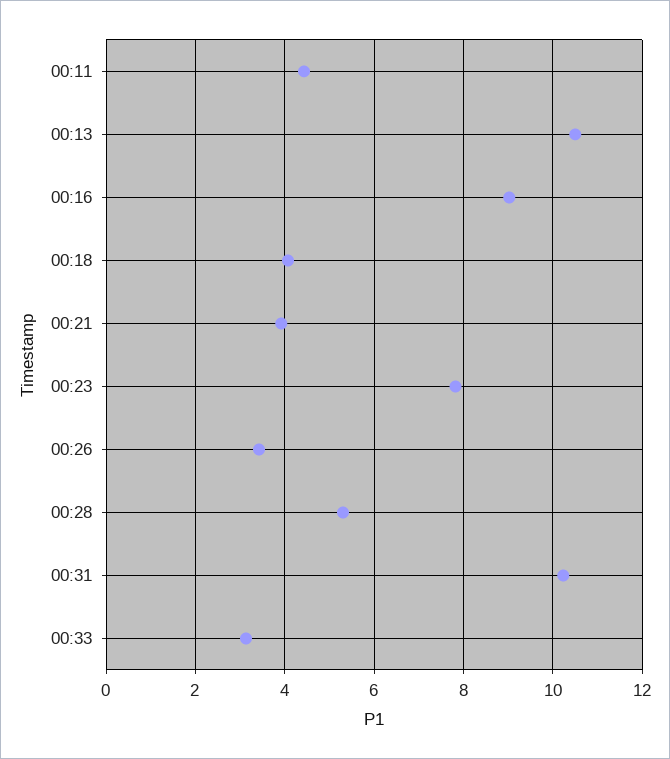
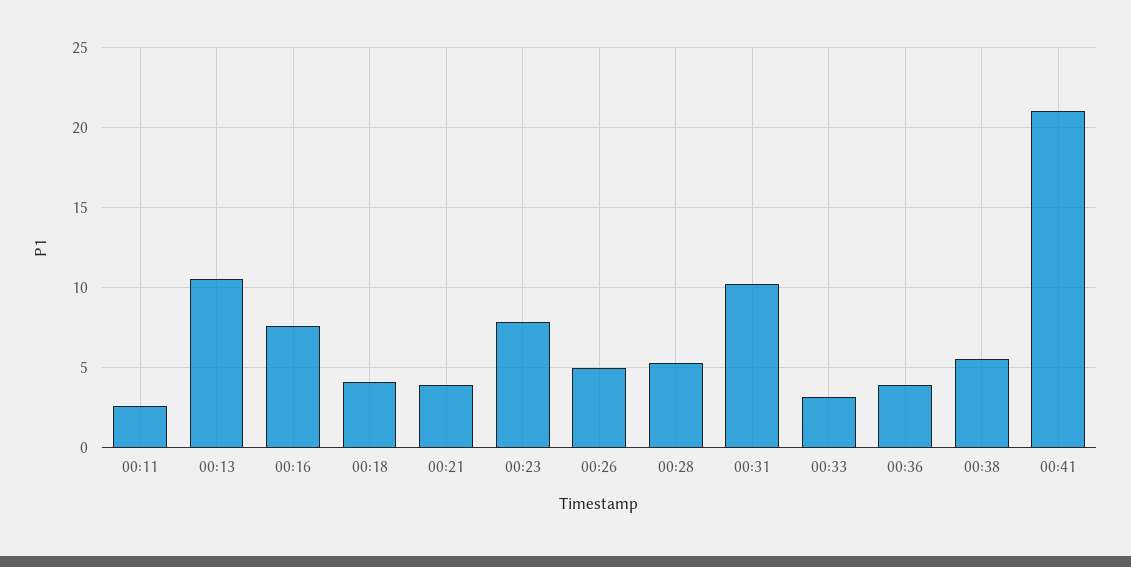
00:11: 4.4 -> 2.5
00:16: 9 -> 7.5
00:26: 3.4 -> 5
00:36: none -> 4
00:38: none -> 5.5
00:41: none -> 21

